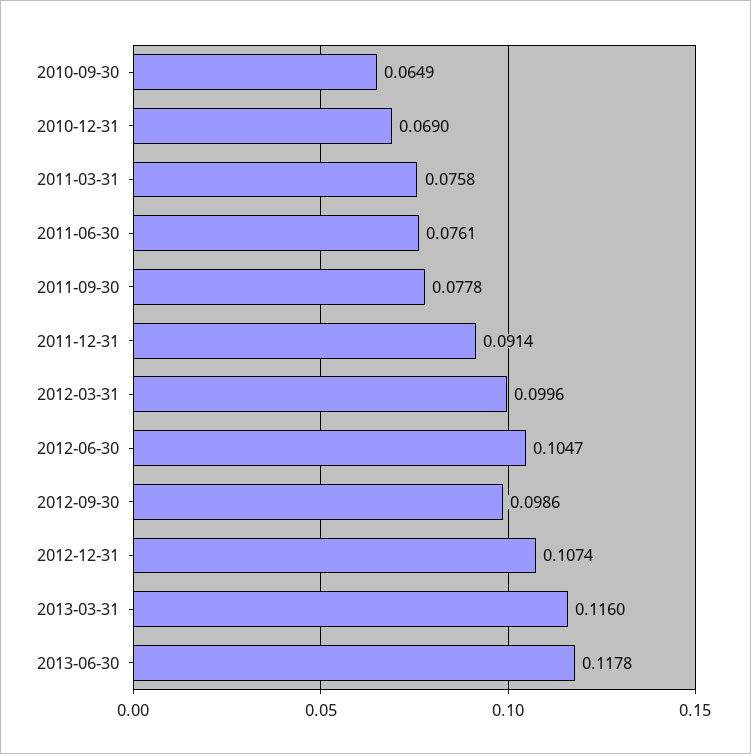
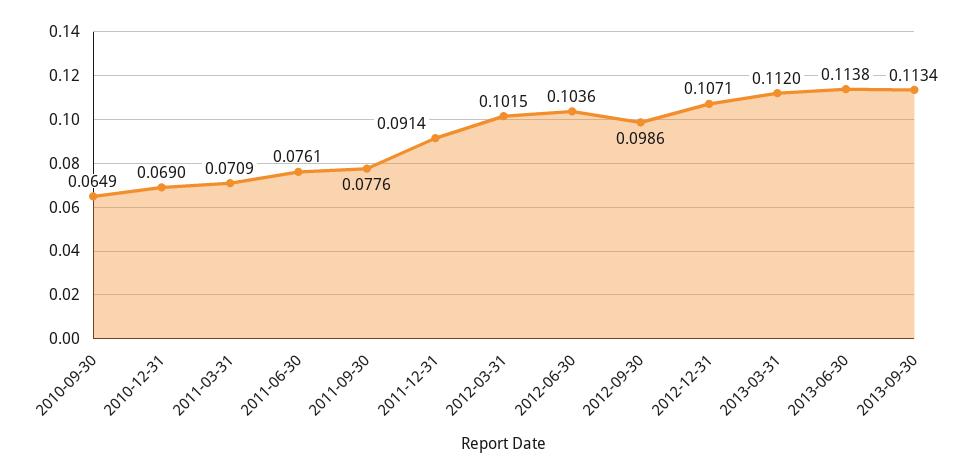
2011-03-31: 0.0758 -> 0.0709
2011-09-30: 0.0778 -> 0.0776
2012-03-31: 0.0996 -> 0.1015
2012-06-30: 0.1047 -> 0.1036
2012-12-31: 0.1074 -> 0.1071
2013-03-31: 0.116 -> 0.112
2013-06-30: 0.1178 -> 0.1138
2013-09-30: none -> 0.1134

